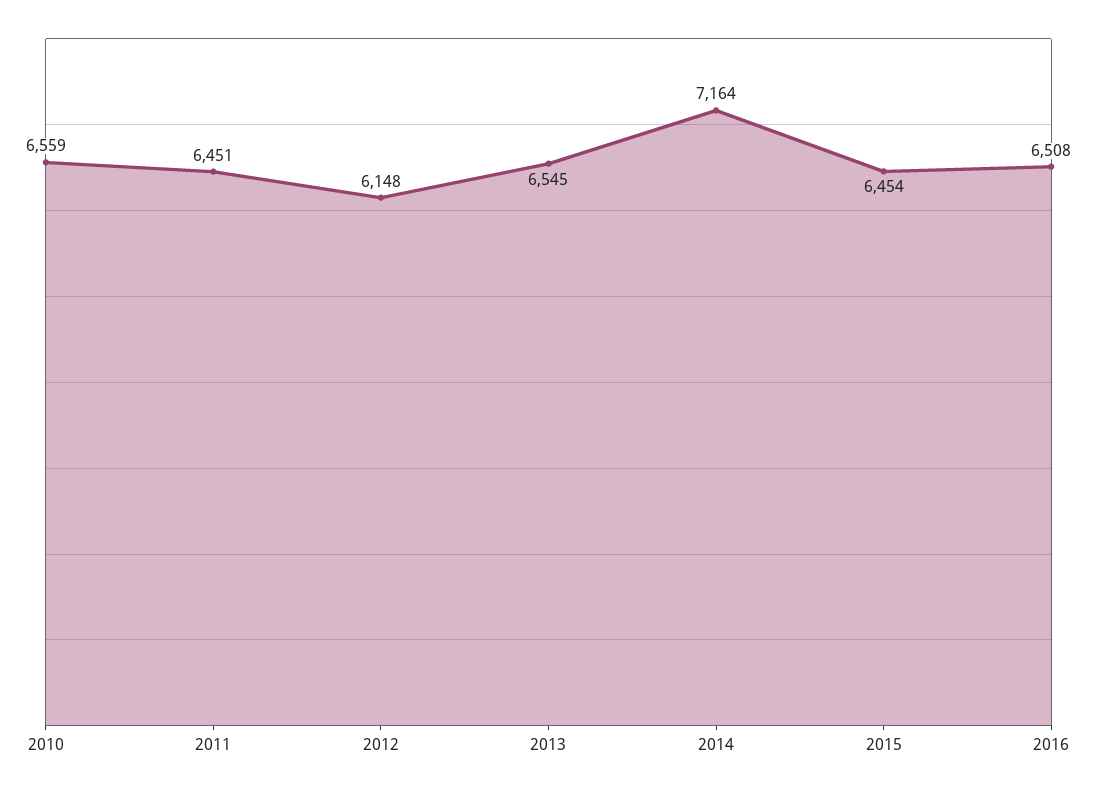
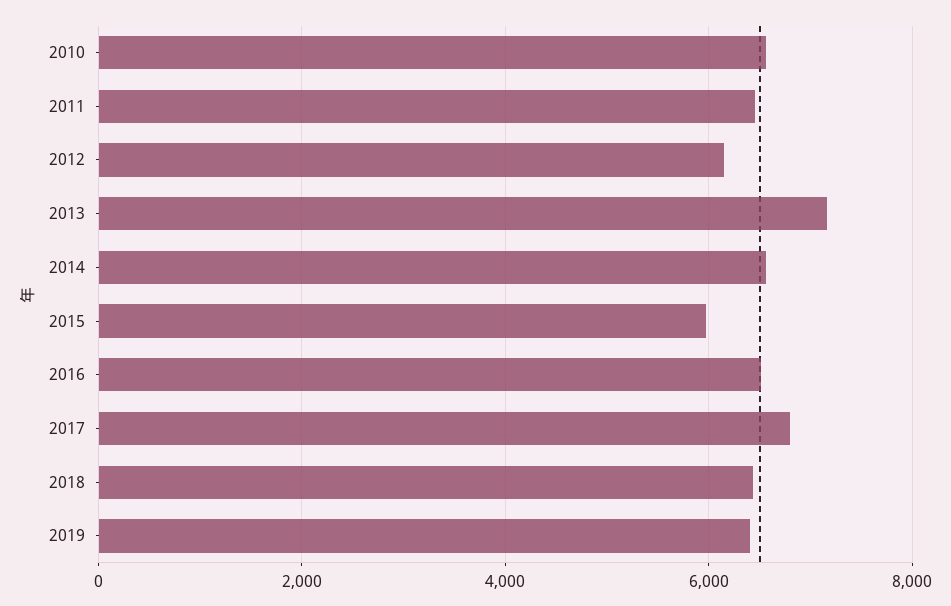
2013: 6545 -> 7200
2014: 7164 -> 6600
2015: 6454 -> 6000
2017: none -> 6800
2018: none -> 6400
2019: none -> 6400

